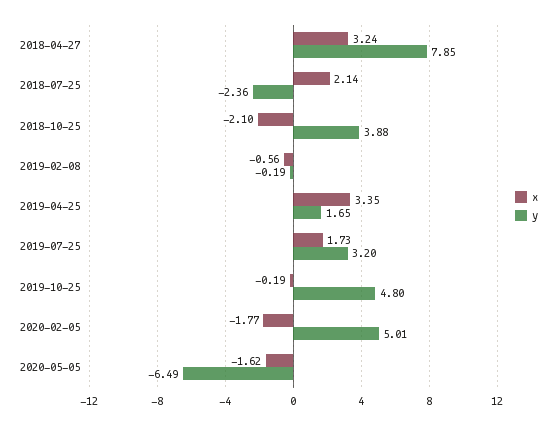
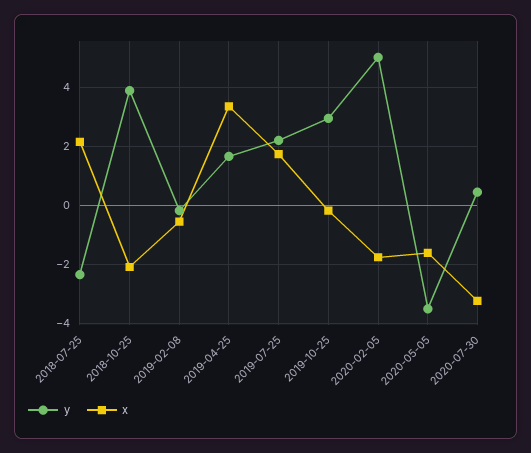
x, 2018-04-27: 3.24 -> none
y, 2018-04-27: 7.85 -> none
y, 2019-07-25: 3.2 -> 2.25
y, 2019-10-25: 4.8 -> 3
y, 2020-05-05: -6.49 -> -3.5
y, 2020-07-30: none -> 0.5
x, 2020-07-30: none -> -3.25

